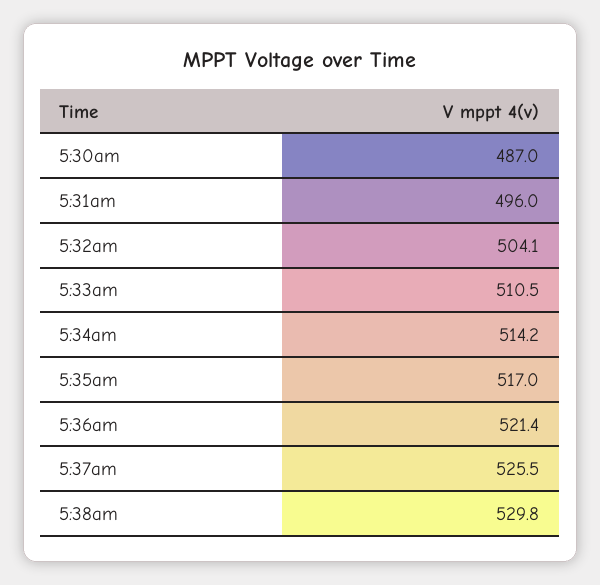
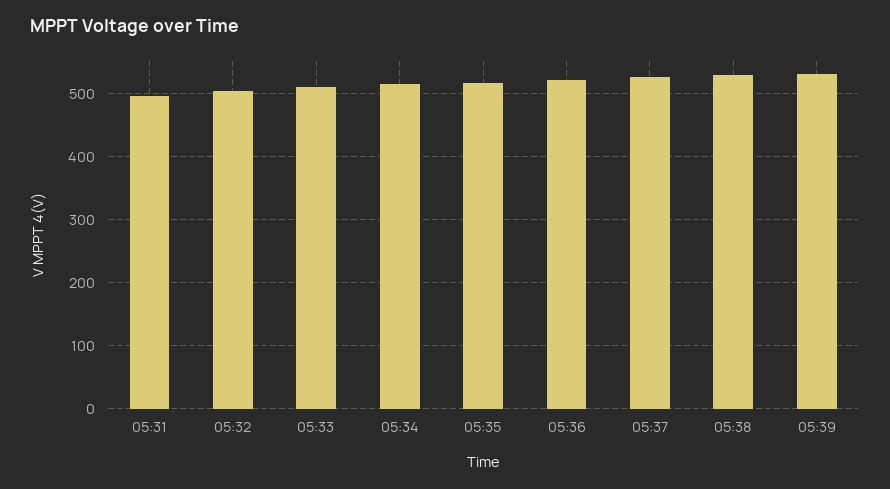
5:30am: 487 -> none
05:39: none -> 530

